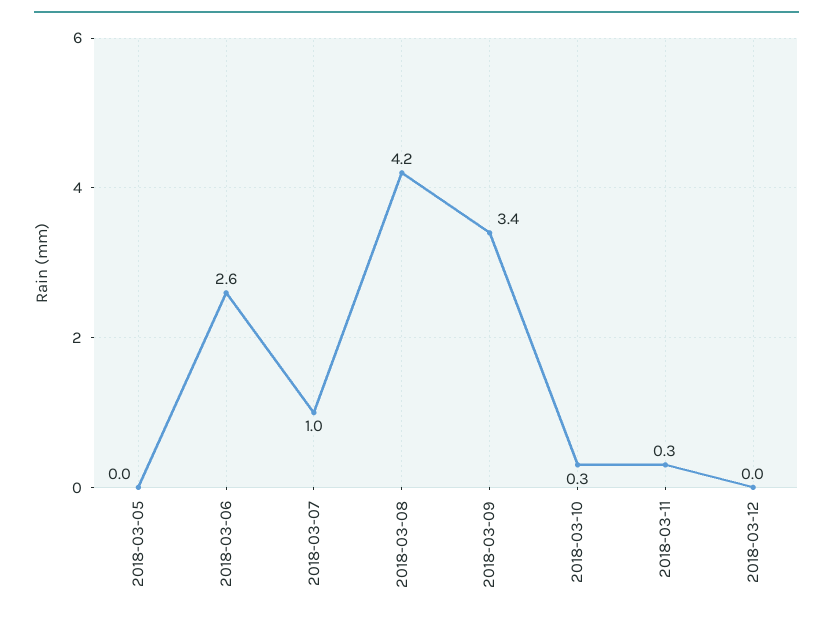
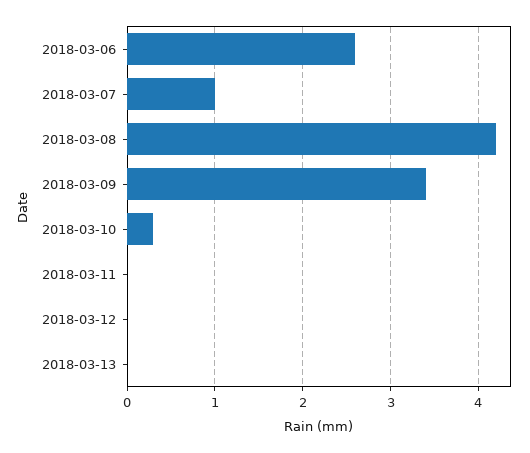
2018-03-05: 0 -> none
2018-03-11: 0.3 -> 0
2018-03-13: none -> 0

